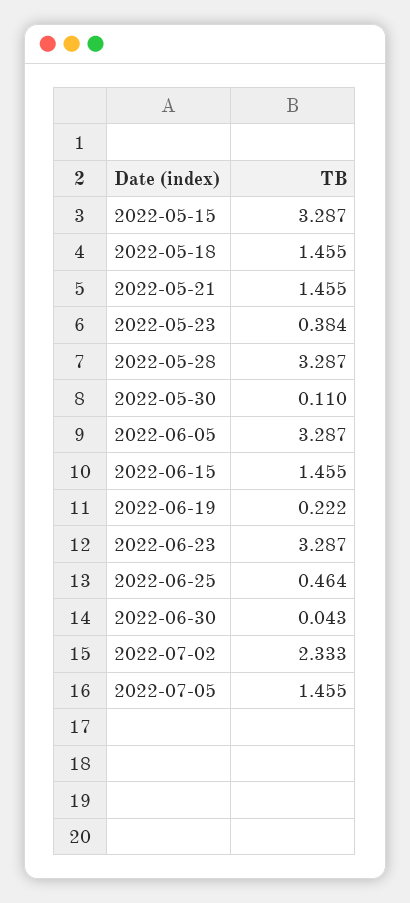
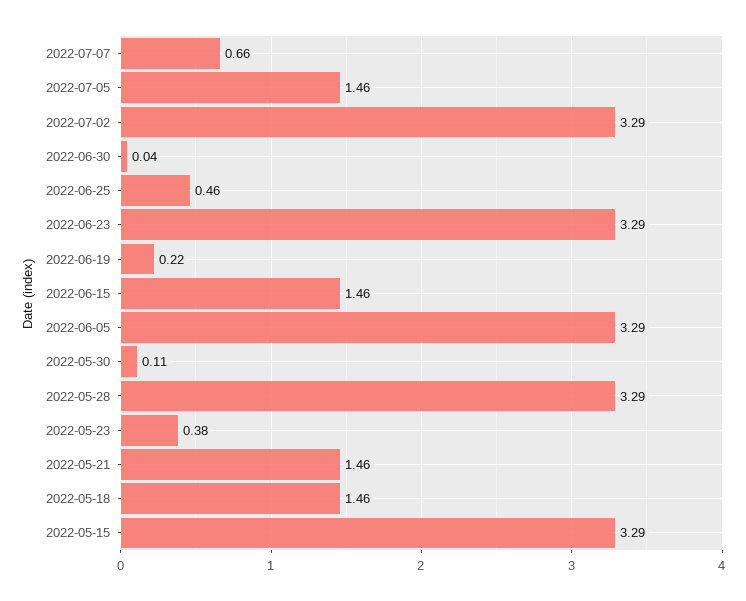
2022-07-02: 2.333 -> 3.29
2022-07-07: none -> 0.66

